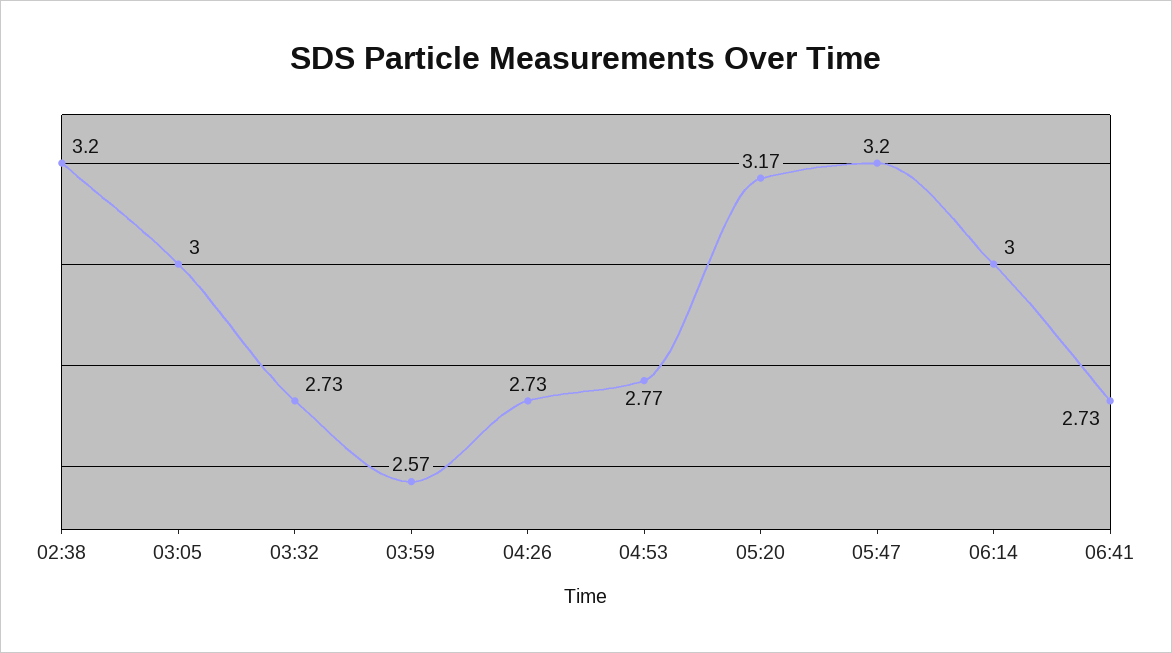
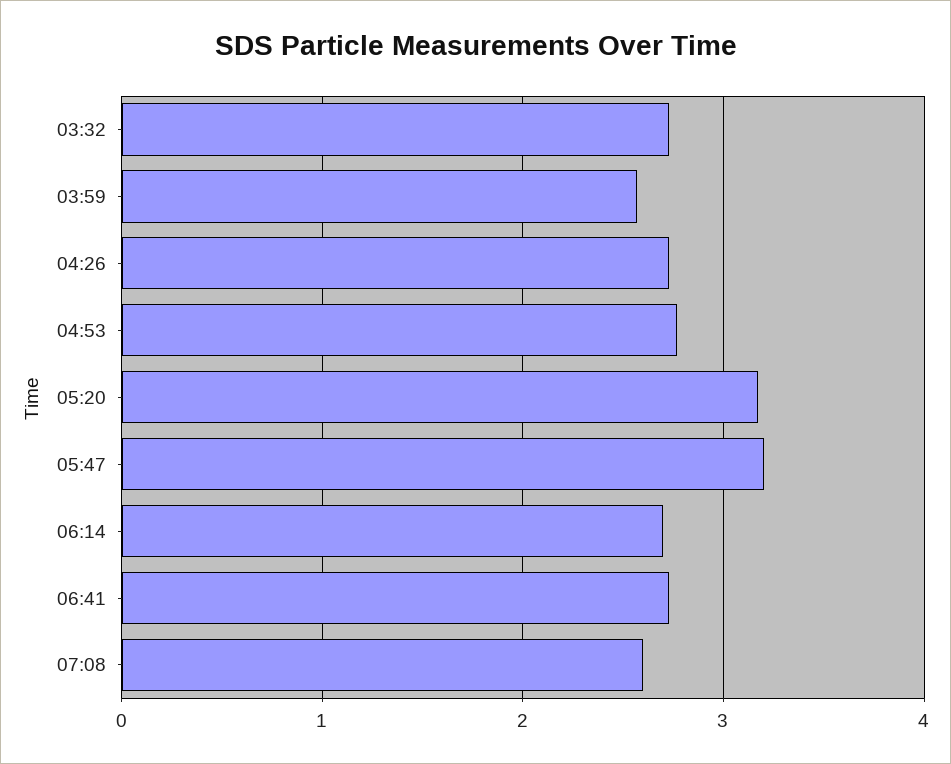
02:38: 3.2 -> none
03:05: 3 -> none
06:14: 3 -> 2.7
07:08: none -> 2.6

